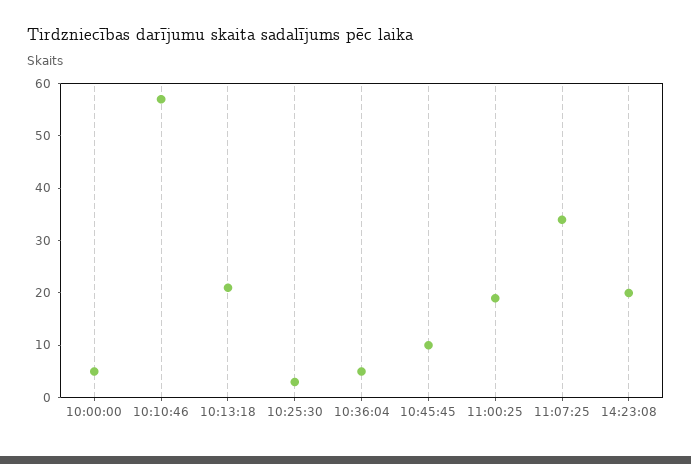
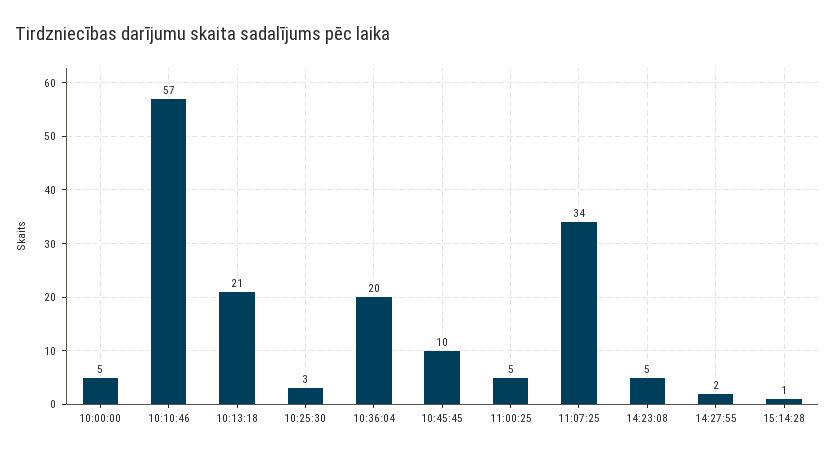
10:36:04: 5 -> 20
11:00:25: 20 -> 5
14:23:08: 20 -> 5
14:27:55: none -> 2
15:14:28: none -> 1

